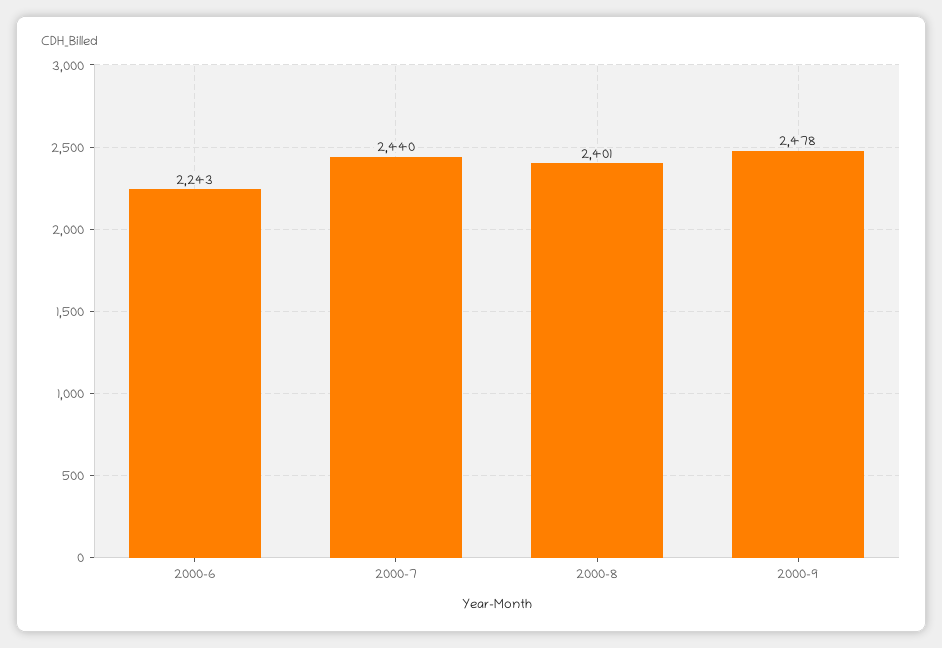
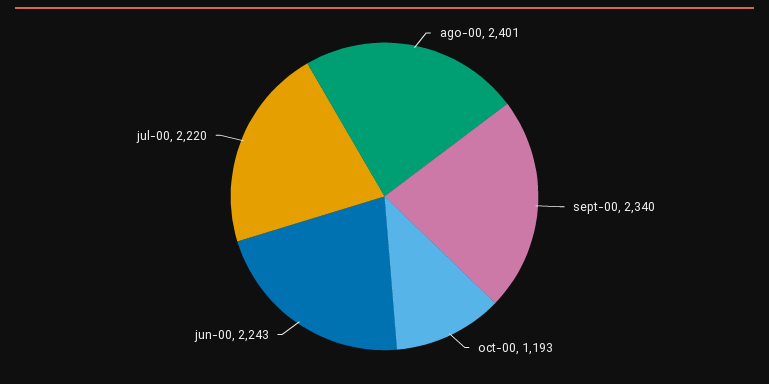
2000-7: 2440 -> 2220
2000-9: 2478 -> 2340
oct-00: none -> 1193

